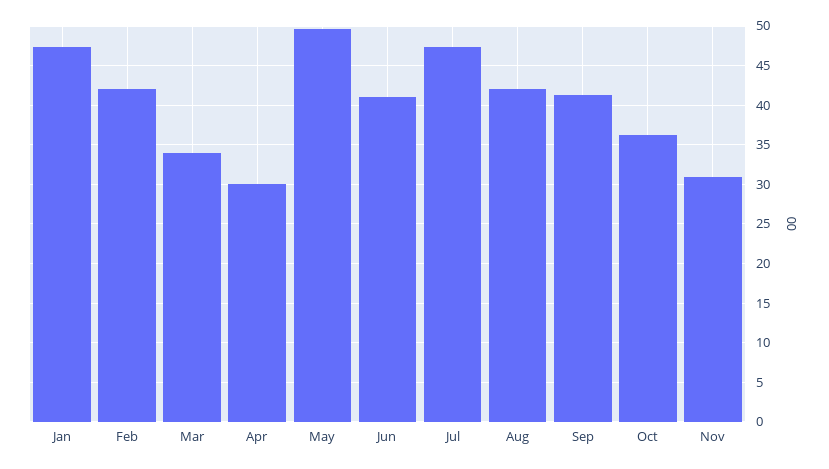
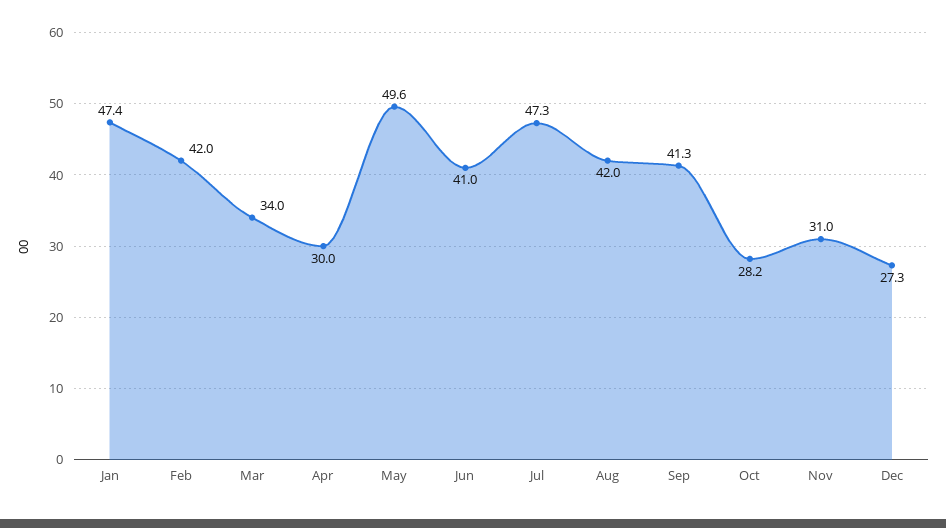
Oct: 36 -> 28.2
Dec: none -> 27.3

